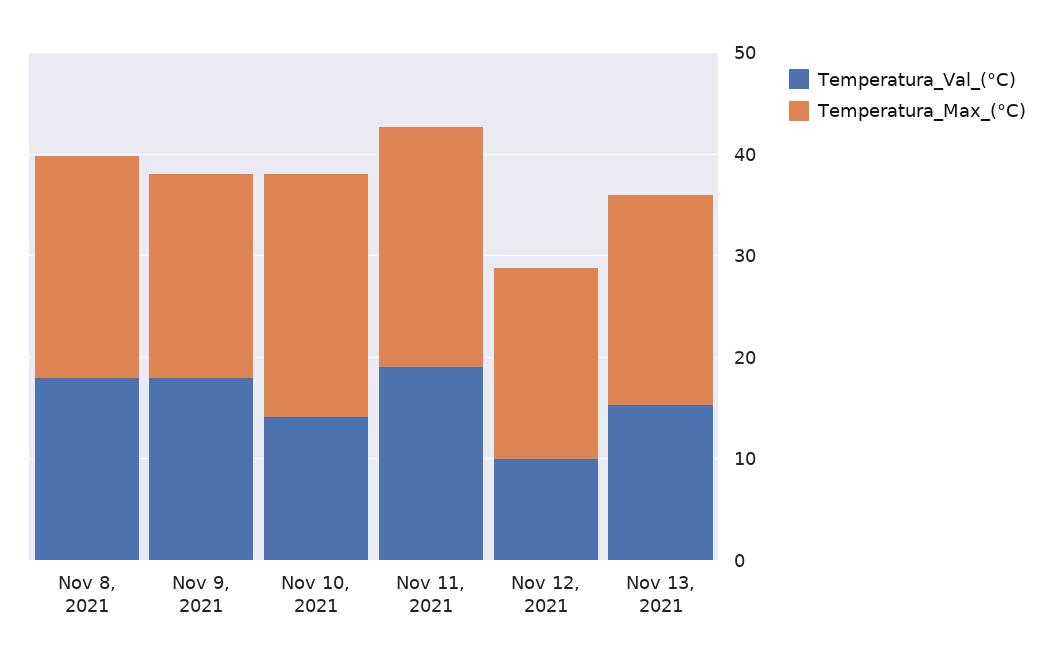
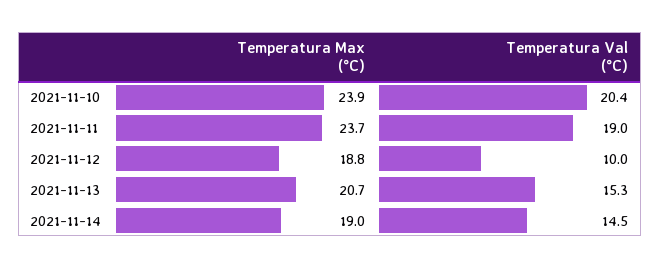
Temperatura_Val_(°C), Nov 8, 2021: 18 -> none
Temperatura_Max_(°C), Nov 8, 2021: 22 -> none
Temperatura_Val_(°C), Nov 9, 2021: 18 -> none
Temperatura_Max_(°C), Nov 9, 2021: 20 -> none
Temperatura_Val_(°C), Nov 10, 2021: 14 -> 20.4
Temperatura_Max_(°C), 2021-11-14: none -> 19
Temperatura_Val_(°C), 2021-11-14: none -> 14.5

